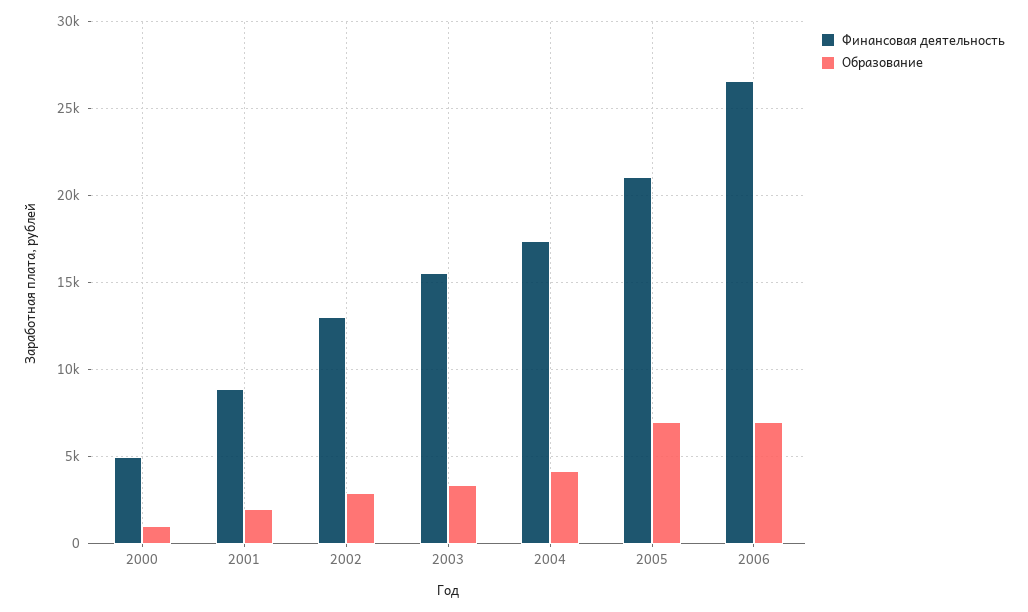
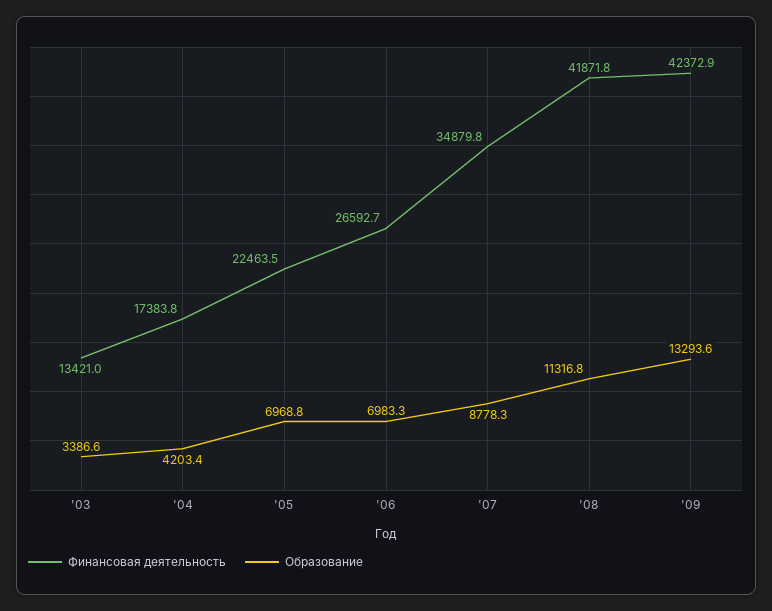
Финансовая деятельность, 2000: 5000 -> none
Образование, 2000: 1000 -> none
Финансовая деятельность, 2001: 9000 -> none
Образование, 2001: 2000 -> none
Финансовая деятельность, 2002: 13000 -> none
Образование, 2002: 3000 -> none
Финансовая деятельность, 2003: 15500 -> 13421
Финансовая деятельность, 2005: 21000 -> 22463.5
Финансовая деятельность, '07: none -> 34879.8
Образование, '07: none -> 8778.3
Финансовая деятельность, '08: none -> 41871.8
Образование, '08: none -> 11316.8
Финансовая деятельность, '09: none -> 42372.9
Образование, '09: none -> 13293.6

